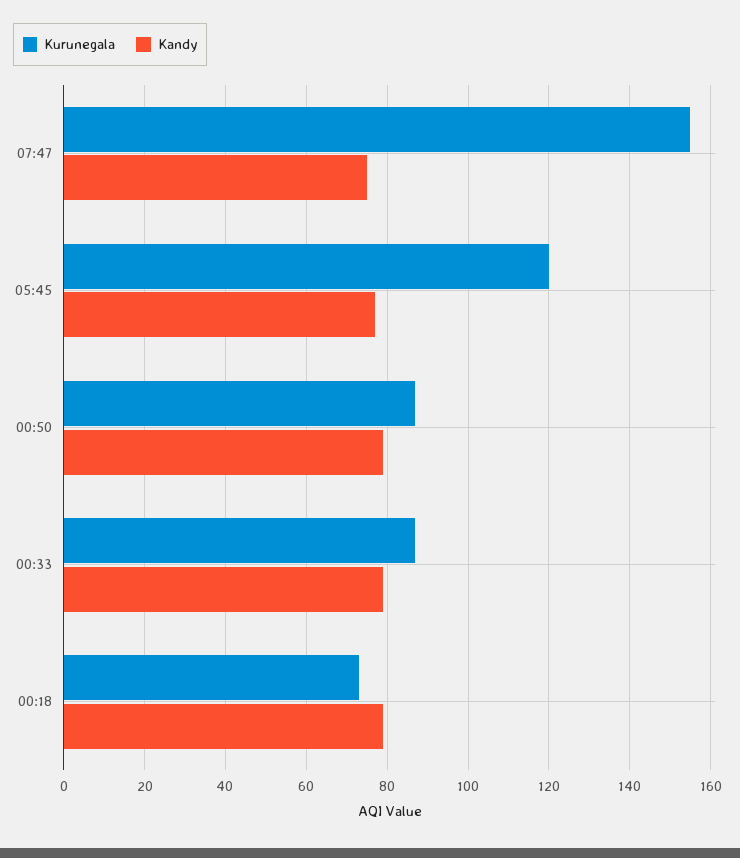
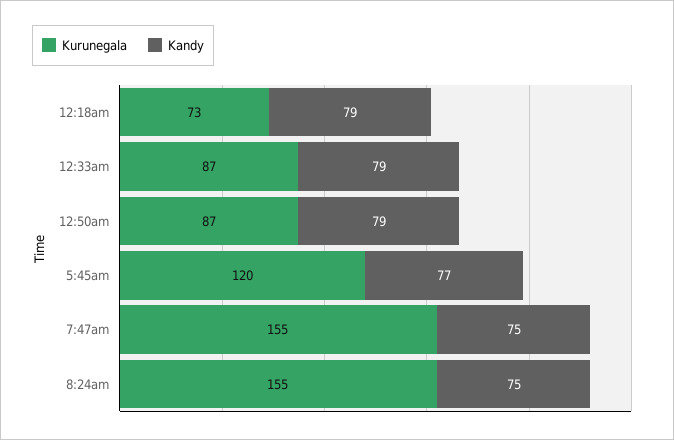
Kurunegala, 8:24am: none -> 155
Kandy, 8:24am: none -> 75

